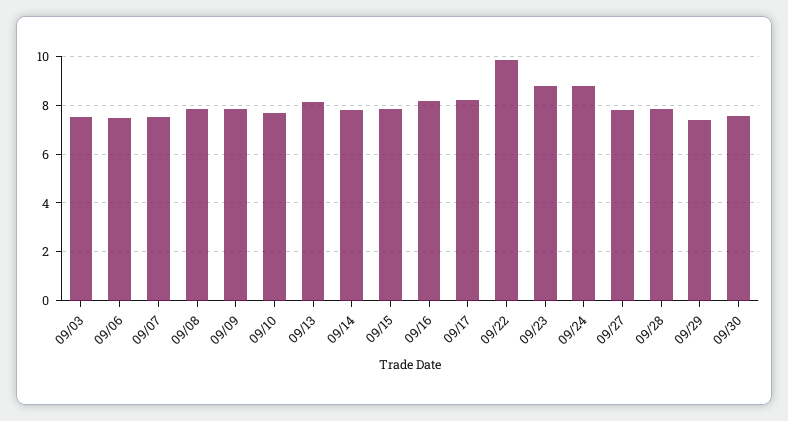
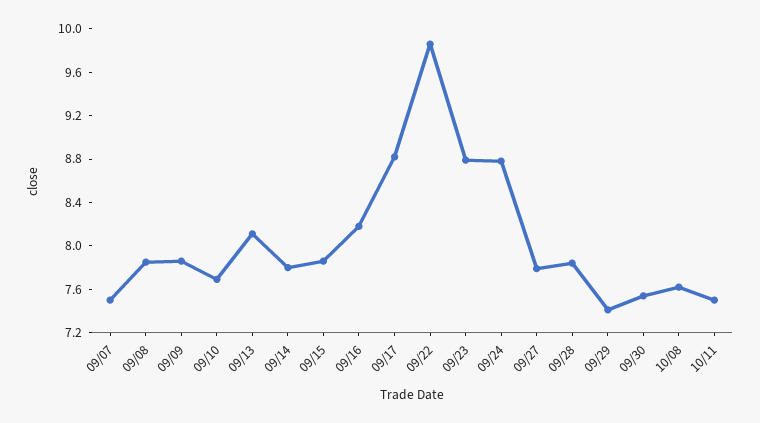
09/03: 7.5 -> none
09/06: 7.5 -> none
09/17: 8.25 -> 8.8
10/08: none -> 7.6
10/11: none -> 7.5

